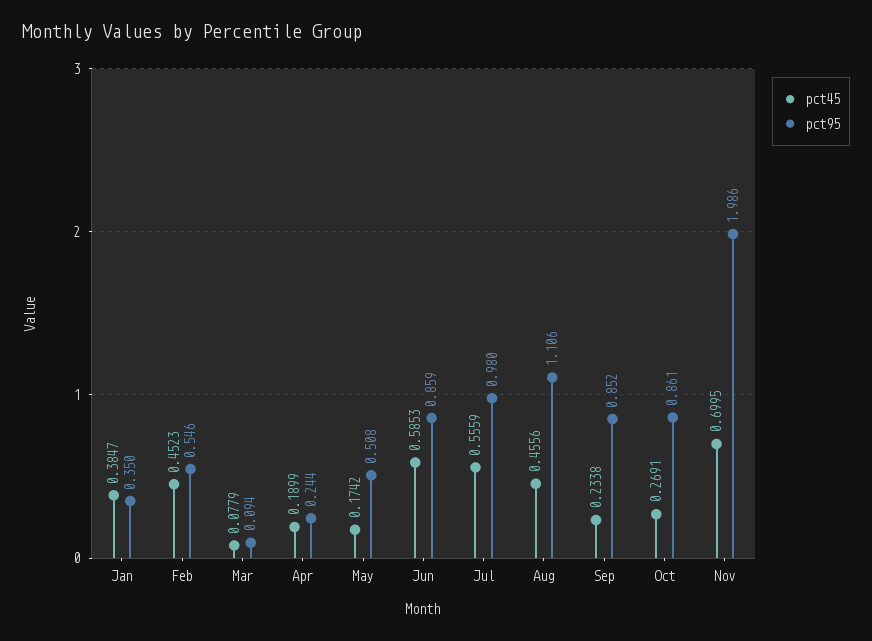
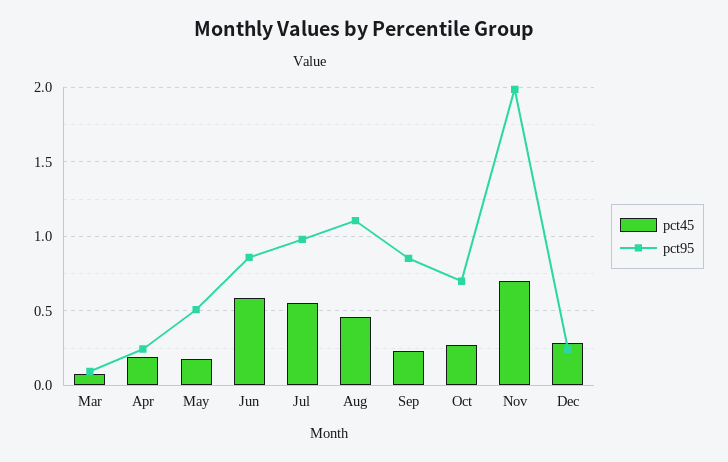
pct45, Jan: 0.3847 -> none
pct95, Jan: 0.35 -> none
pct45, Feb: 0.4523 -> none
pct95, Feb: 0.546 -> none
pct95, Oct: 0.861 -> 0.7
pct45, Dec: none -> 0.3
pct95, Dec: none -> 0.25

